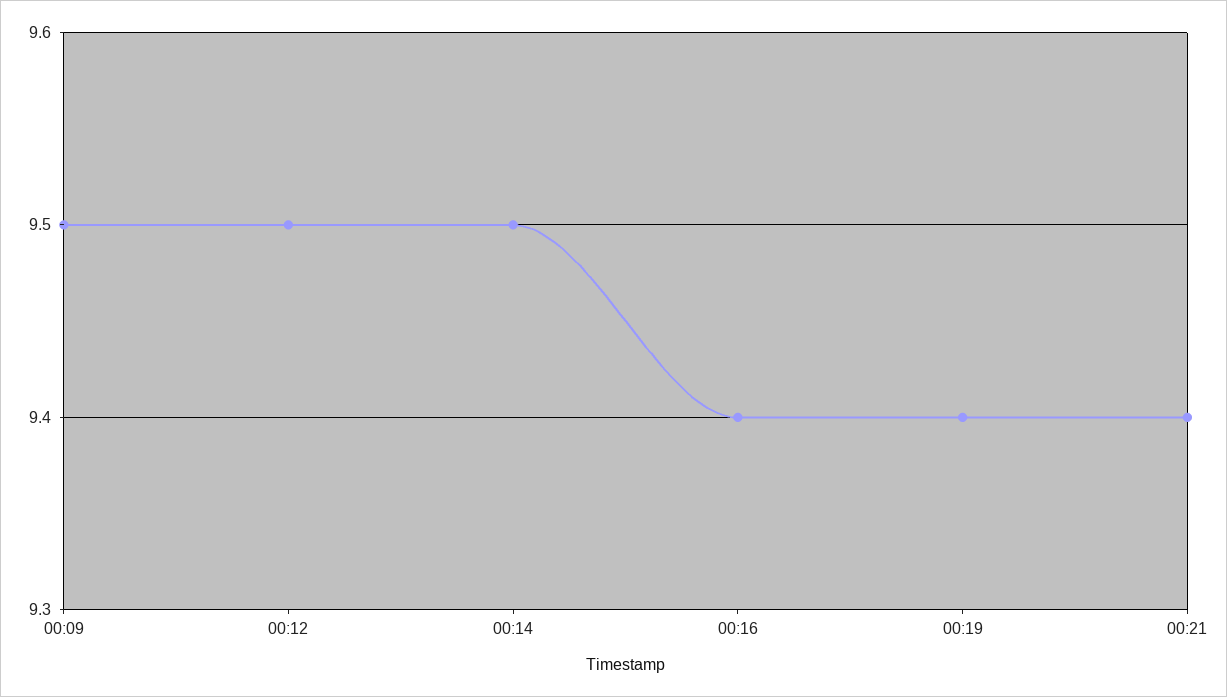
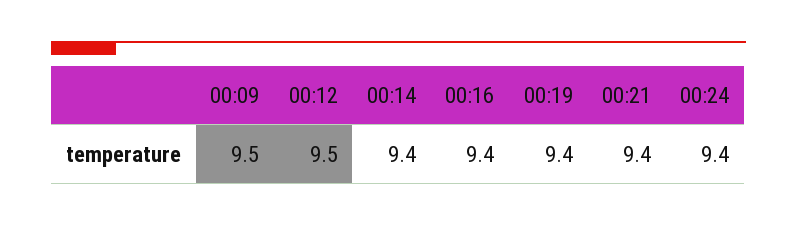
00:14: 9.5 -> 9.4
00:24: none -> 9.4

